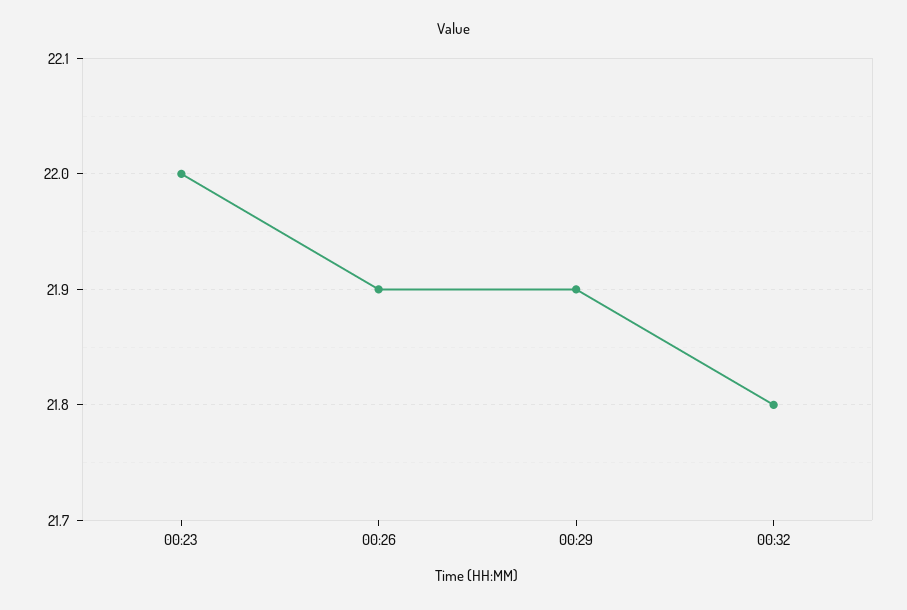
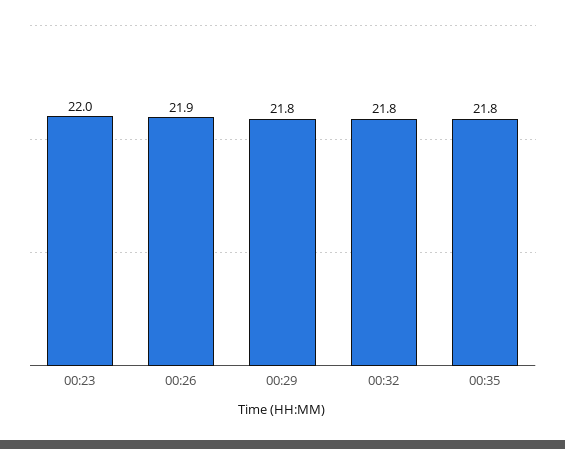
00:29: 21.9 -> 21.8
00:35: none -> 21.8

